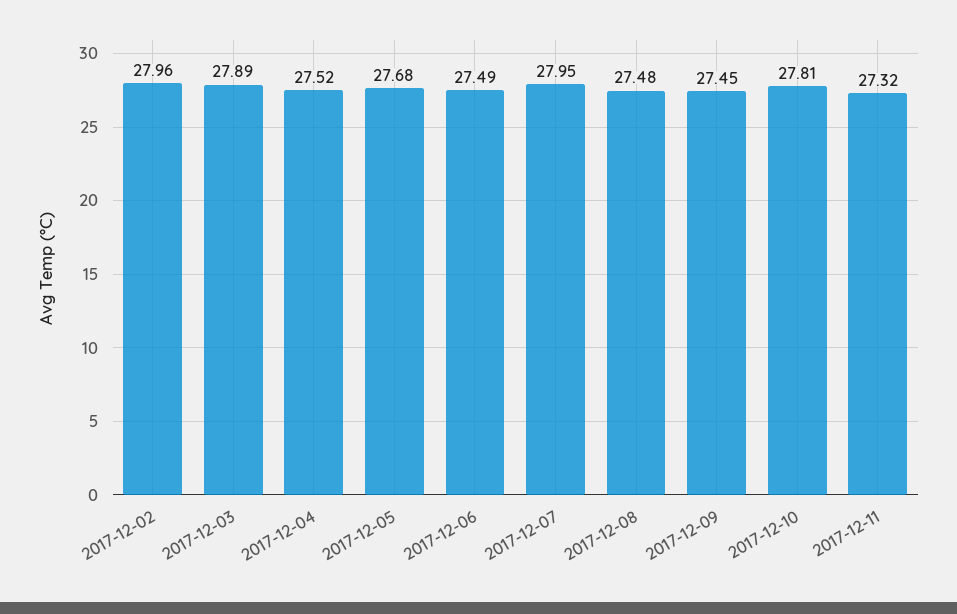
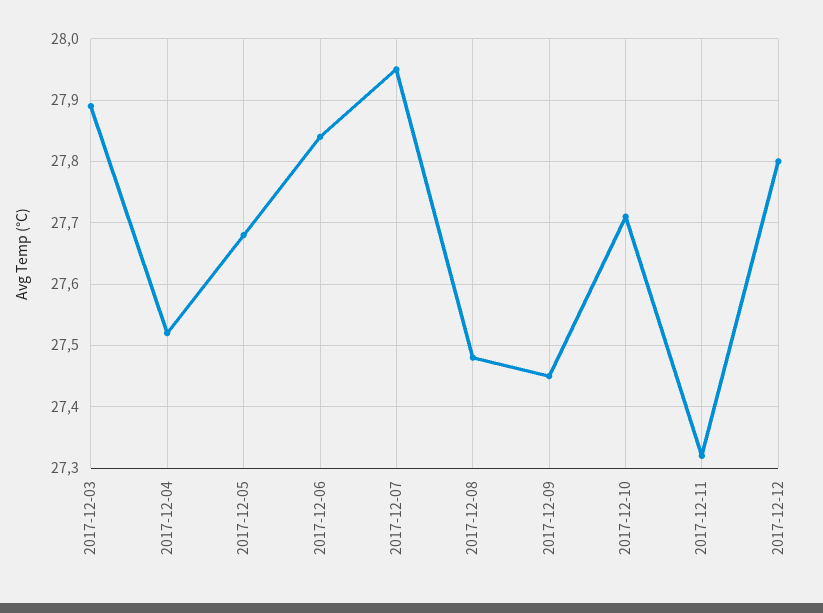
2017-12-02: 27.96 -> none
2017-12-06: 27.49 -> 27.84
2017-12-10: 27.81 -> 27.71
2017-12-12: none -> 27.8

